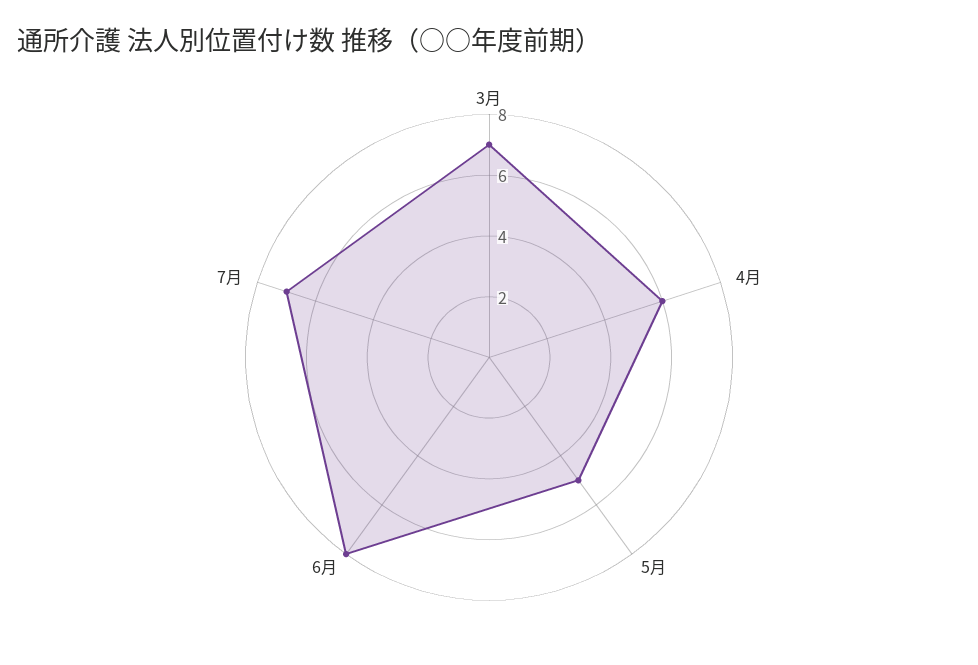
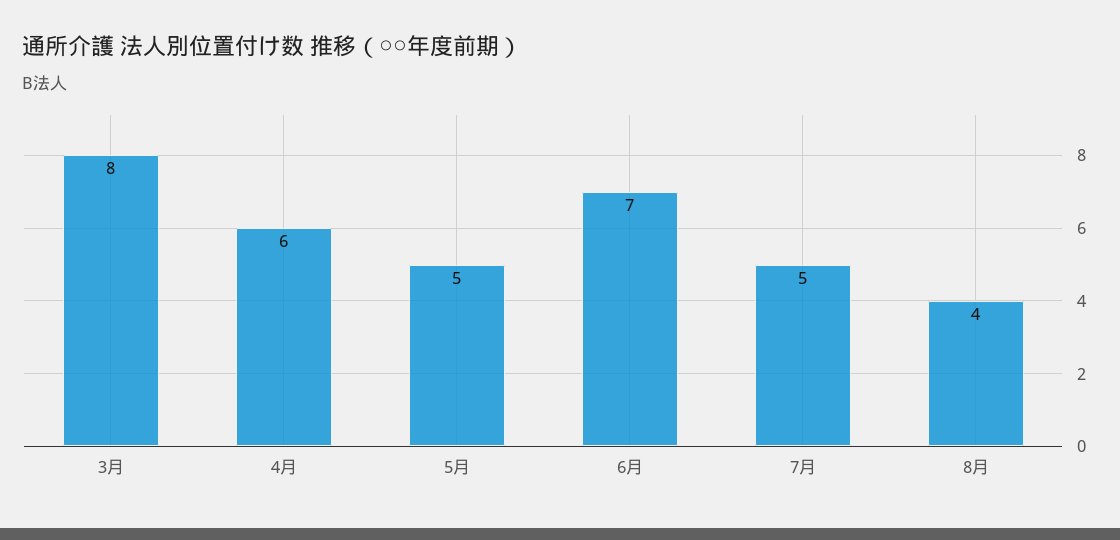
3月: 7 -> 8
6月: 8 -> 7
7月: 7 -> 5
8月: none -> 4

